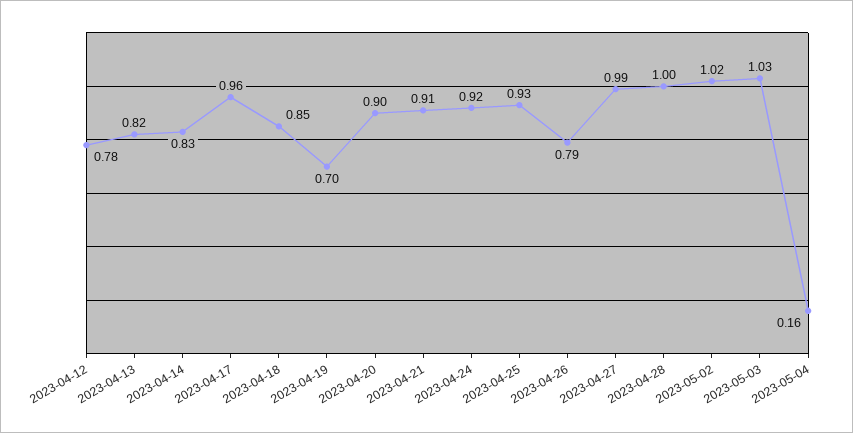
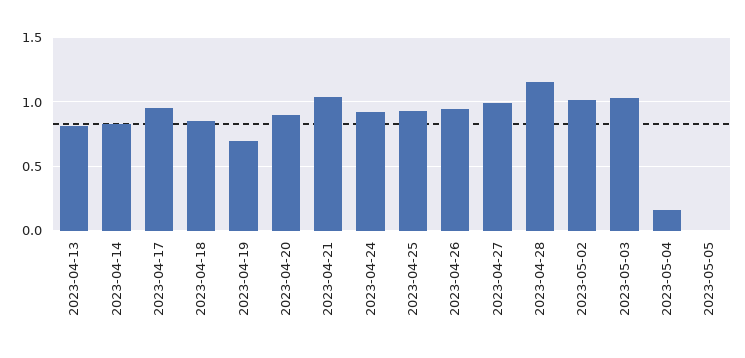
2023-04-12: 0.78 -> none
2023-04-21: 0.91 -> 1.05
2023-04-26: 0.79 -> 0.95
2023-04-28: 1 -> 1.15
2023-05-05: none -> 0

